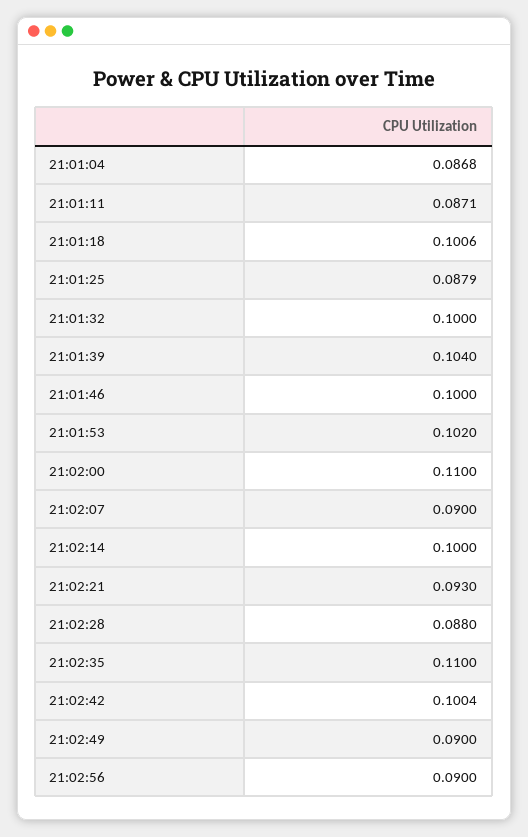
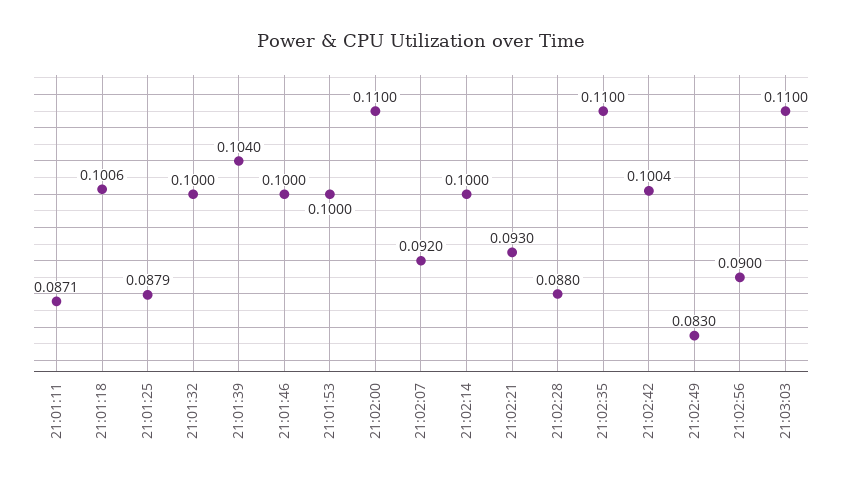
21:01:04: 0.0868 -> none
21:01:53: 0.102 -> 0.1
21:02:07: 0.09 -> 0.092
21:02:49: 0.09 -> 0.083
21:03:03: none -> 0.11

